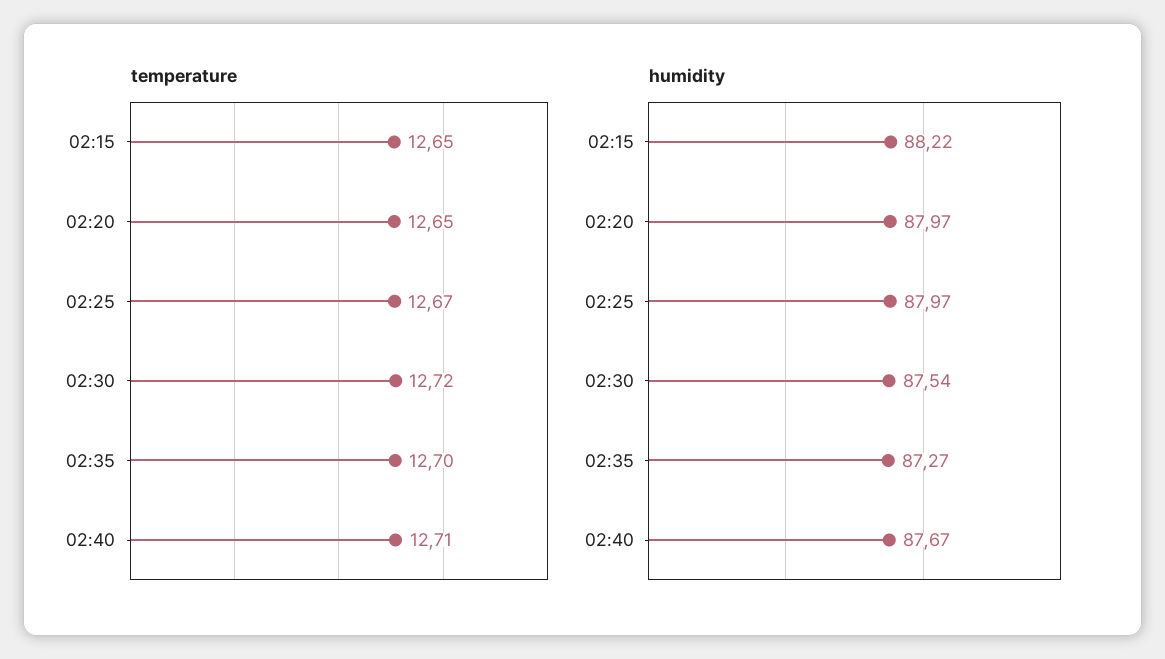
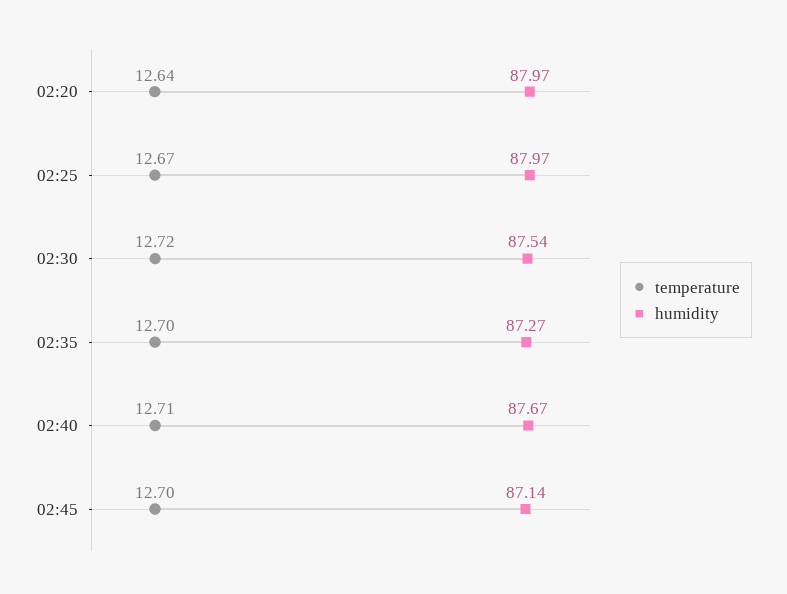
temperature, 02:15: 12.65 -> none
temperature, 02:20: 12.65 -> 12.64
humidity, 02:15: 88.22 -> none
temperature, 02:45: none -> 12.7
humidity, 02:45: none -> 87.14

